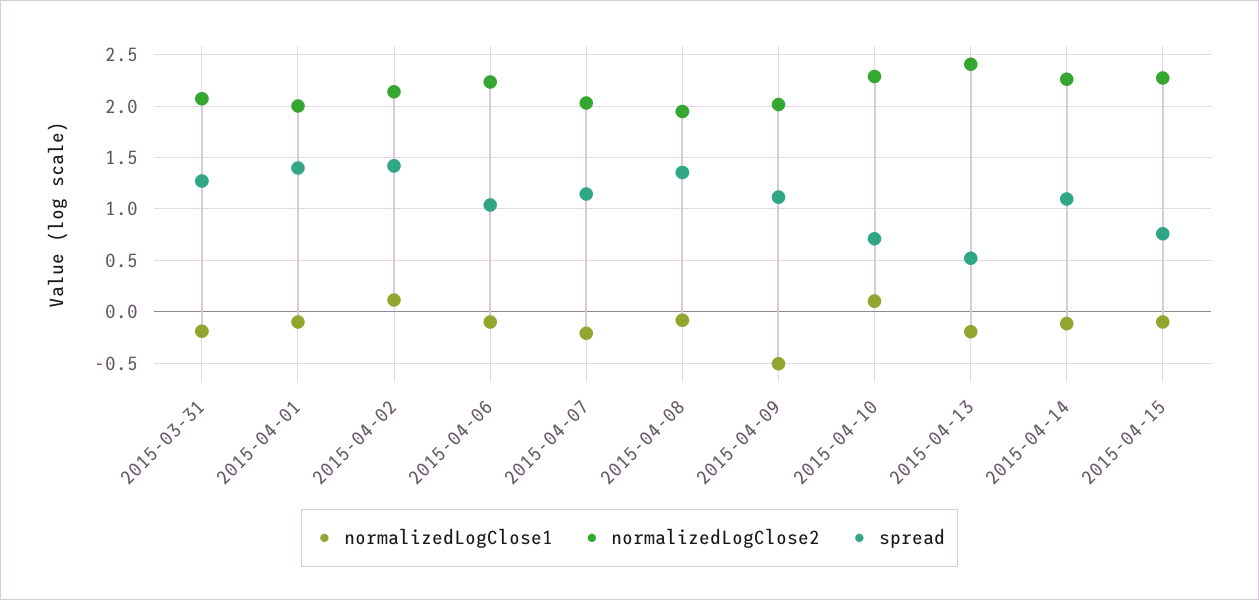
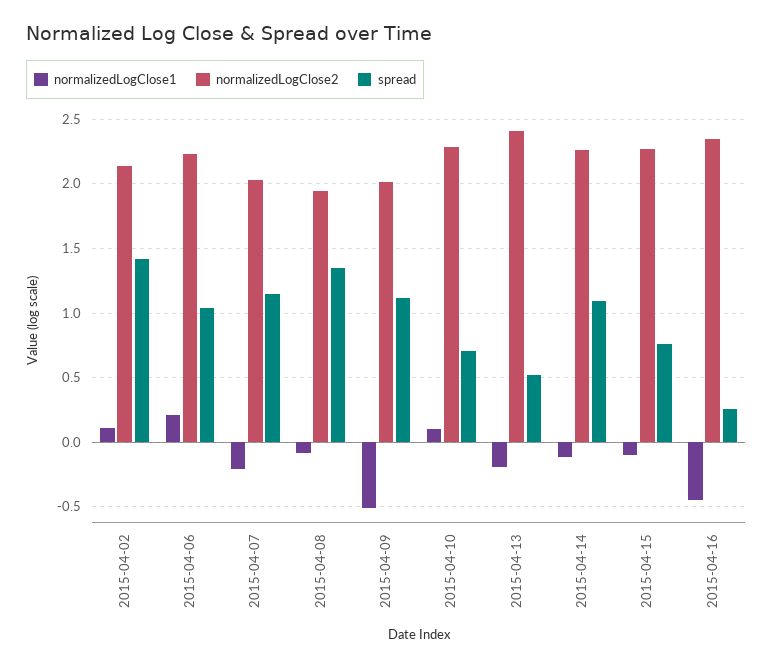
normalizedLogClose1, 2015-03-31: -0.2 -> none
normalizedLogClose2, 2015-03-31: 2.1 -> none
spread, 2015-03-31: 1.3 -> none
normalizedLogClose1, 2015-04-01: -0.1 -> none
normalizedLogClose2, 2015-04-01: 2 -> none
spread, 2015-04-01: 1.4 -> none
normalizedLogClose1, 2015-04-06: -0.1 -> 0.2
normalizedLogClose1, 2015-04-16: none -> -0.45
normalizedLogClose2, 2015-04-16: none -> 2.35
spread, 2015-04-16: none -> 0.25

